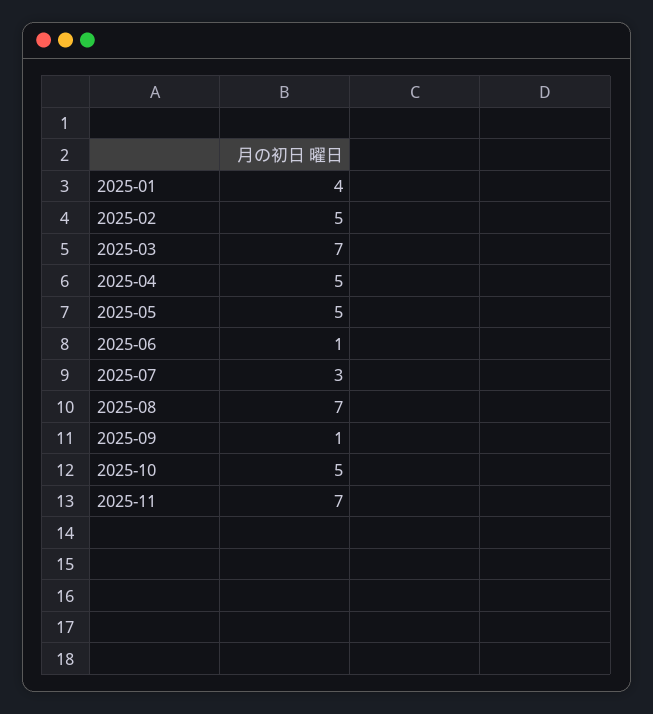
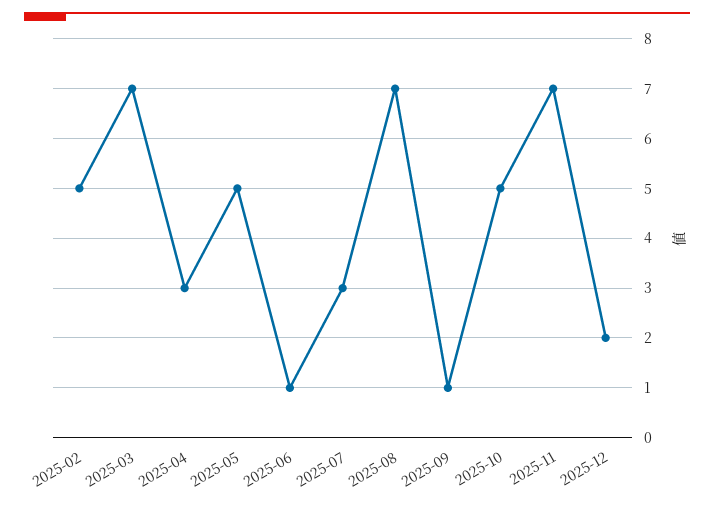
2025-01: 4 -> none
2025-04: 5 -> 3
2025-12: none -> 2

